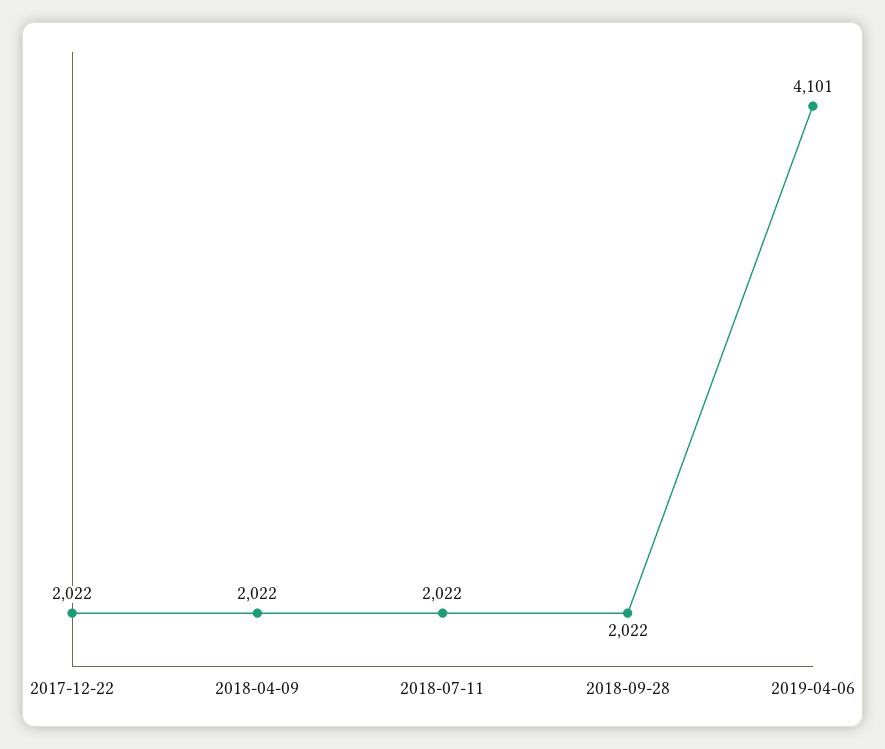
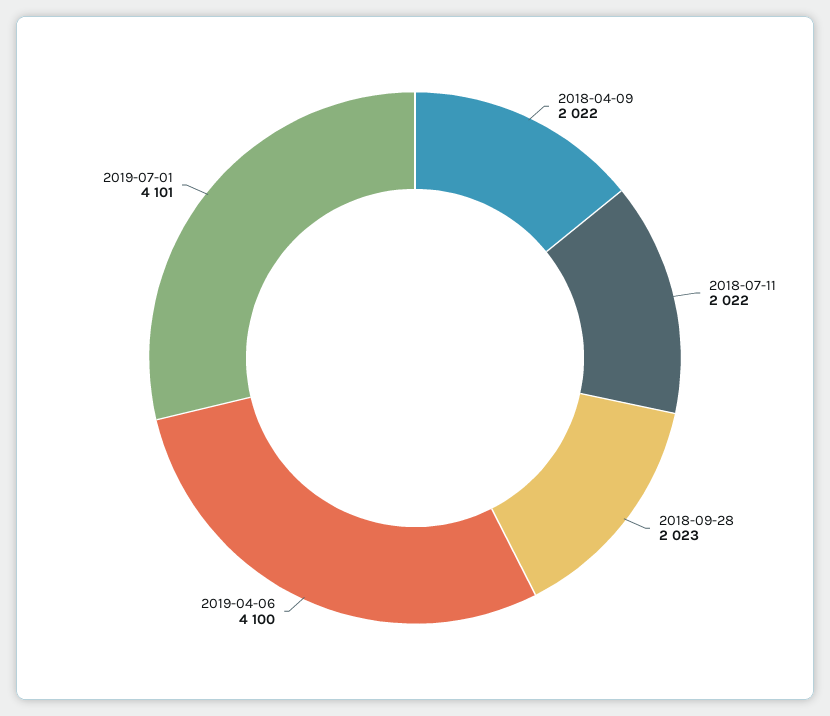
2017-12-22: 2022 -> none
2018-09-28: 2022 -> 2023
2019-04-06: 4101 -> 4100
2019-07-01: none -> 4101

